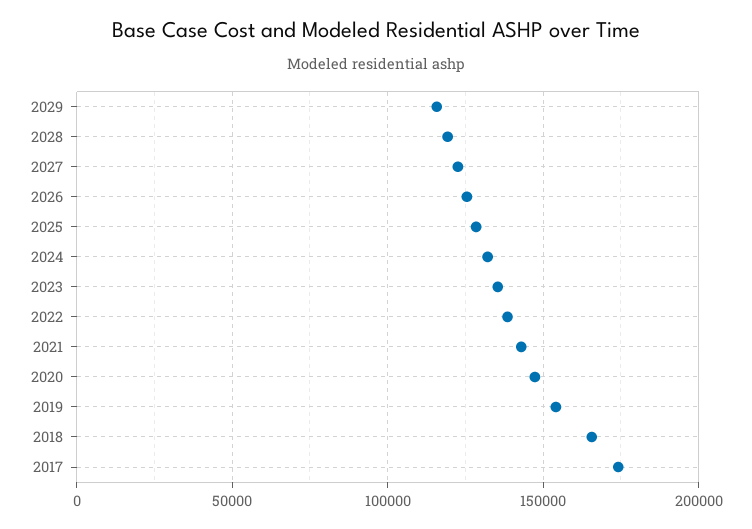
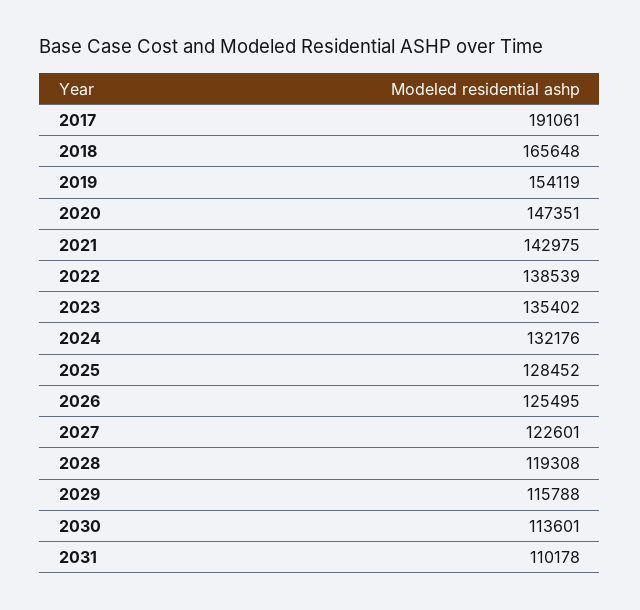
2017: 175000 -> 191061
2030: none -> 113601
2031: none -> 110178

